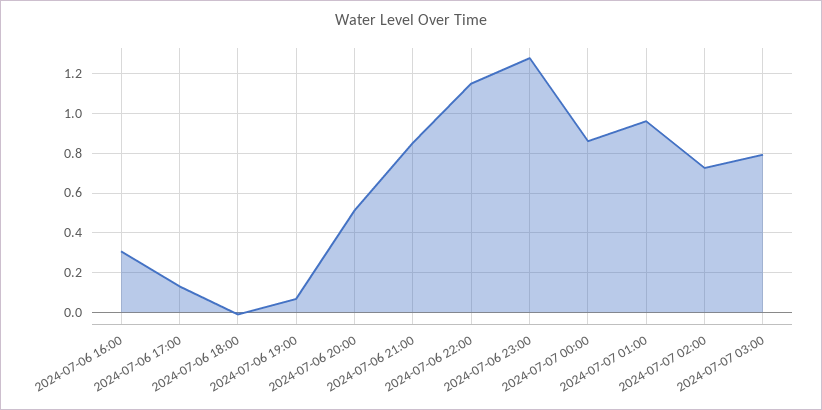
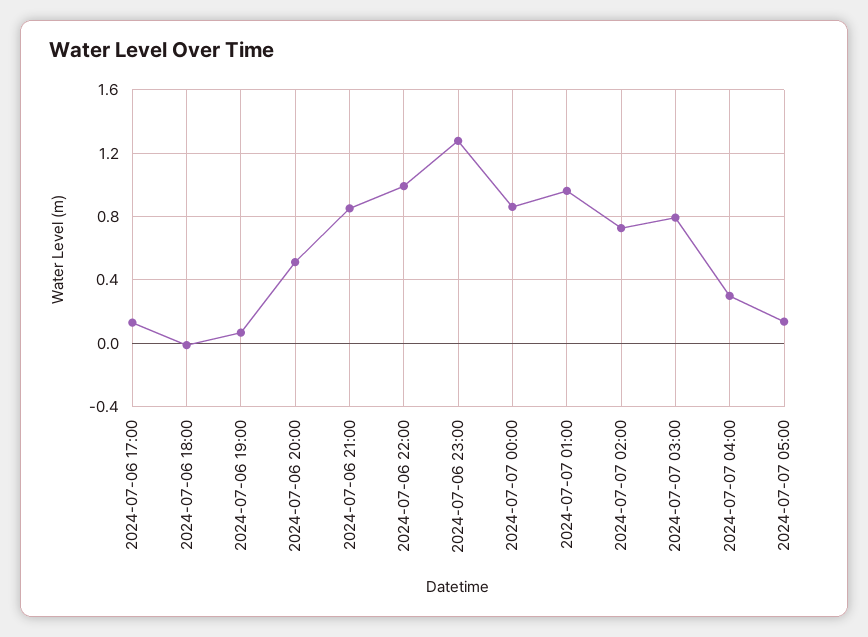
2024-07-06 16:00: 0.3 -> none
2024-07-06 22:00: 1.15 -> 1
2024-07-07 04:00: none -> 0.3
2024-07-07 05:00: none -> 0.15

